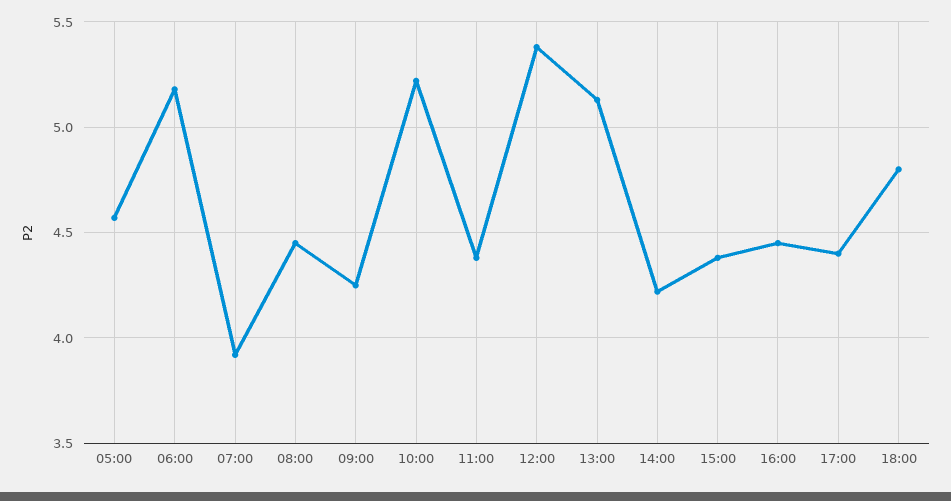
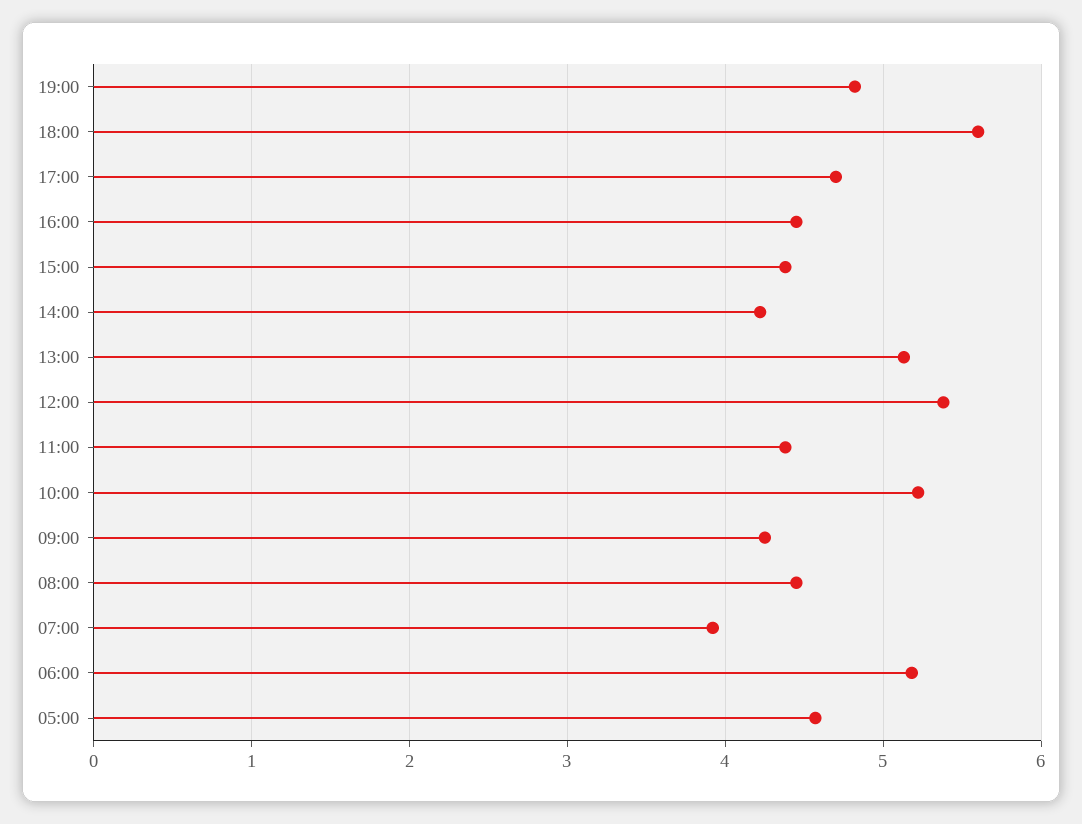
17:00: 4.4 -> 4.7
18:00: 4.8 -> 5.6
19:00: none -> 4.8

